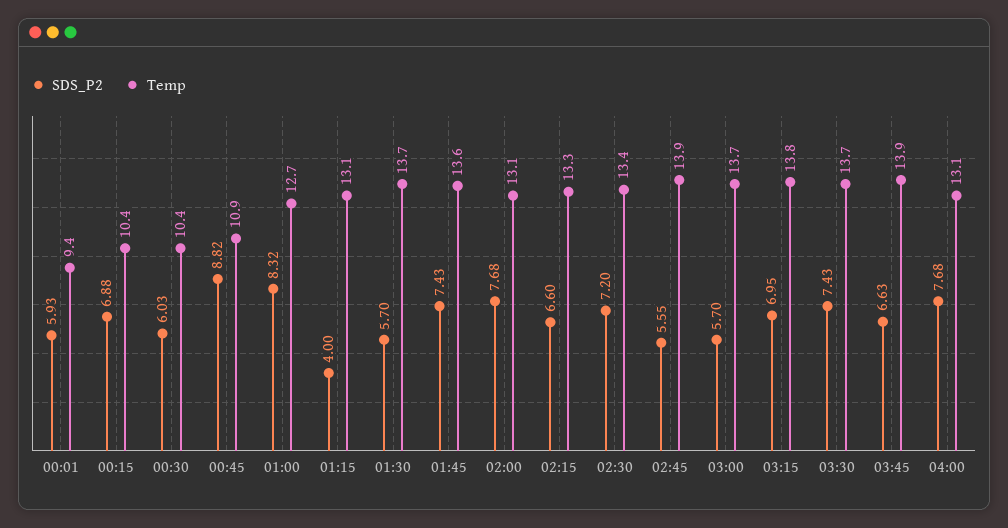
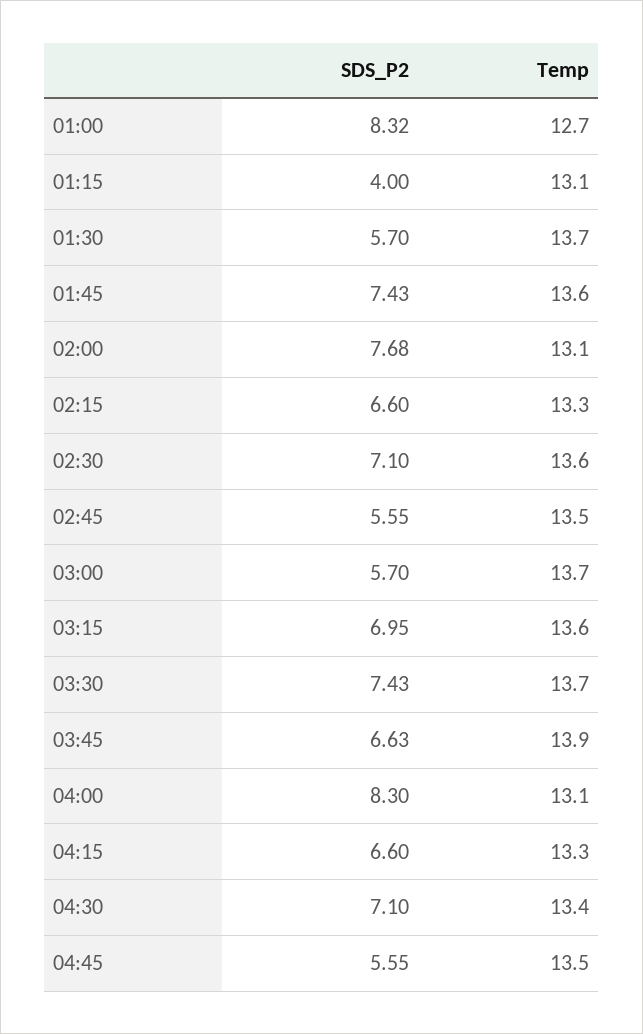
SDS_P2, 00:01: 5.93 -> none
Temp, 00:01: 9.4 -> none
SDS_P2, 00:15: 6.88 -> none
Temp, 00:15: 10.4 -> none
SDS_P2, 00:30: 6.03 -> none
Temp, 00:30: 10.4 -> none
SDS_P2, 00:45: 8.82 -> none
Temp, 00:45: 10.9 -> none
SDS_P2, 02:30: 7.2 -> 7.1
Temp, 02:30: 13.4 -> 13.6
Temp, 02:45: 13.9 -> 13.5
Temp, 03:15: 13.8 -> 13.6
SDS_P2, 04:00: 7.68 -> 8.3
SDS_P2, 04:15: none -> 6.6
Temp, 04:15: none -> 13.3
SDS_P2, 04:30: none -> 7.1
Temp, 04:30: none -> 13.4
SDS_P2, 04:45: none -> 5.55
Temp, 04:45: none -> 13.5

